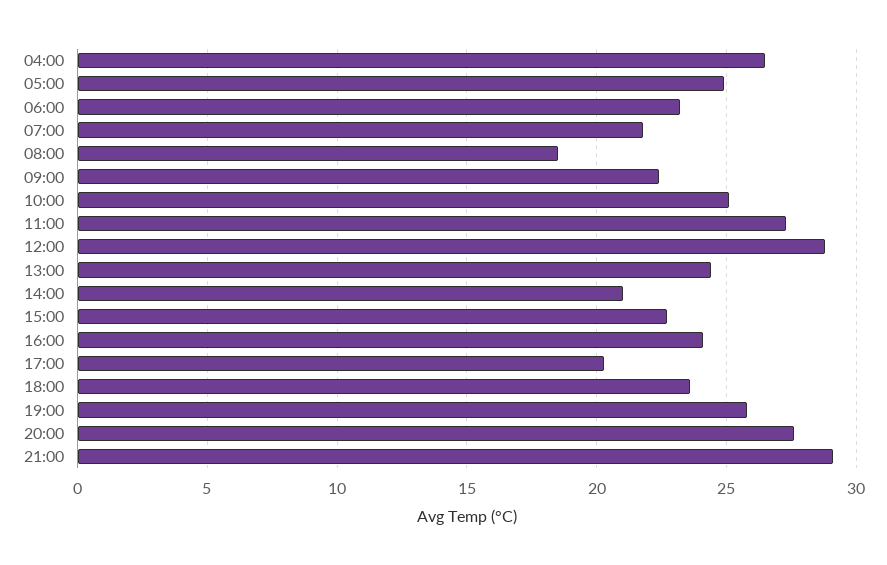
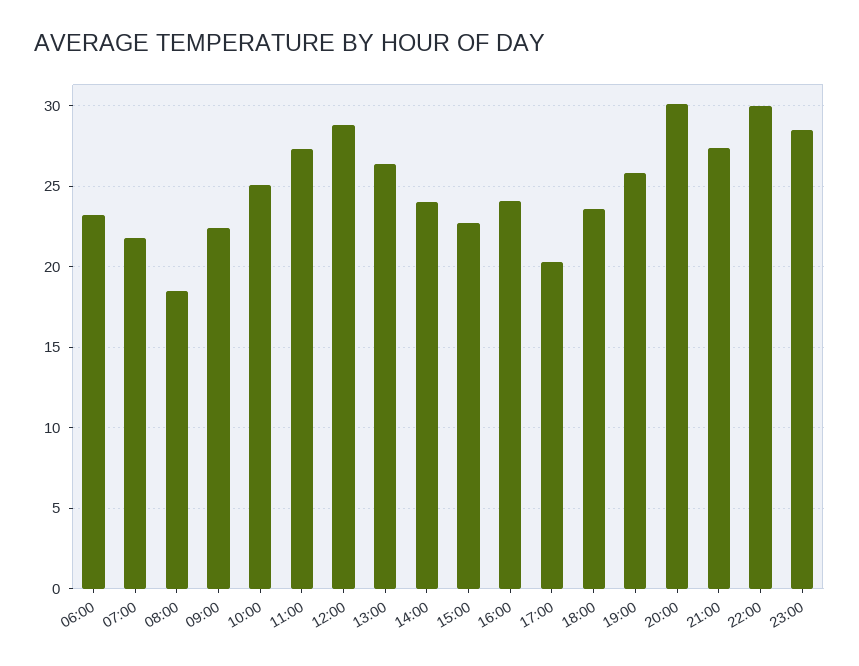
04:00: 26.5 -> none
05:00: 25 -> none
13:00: 24.5 -> 26.5
14:00: 21 -> 24
20:00: 27.5 -> 30
21:00: 29 -> 27.5
22:00: none -> 30
23:00: none -> 28.5

